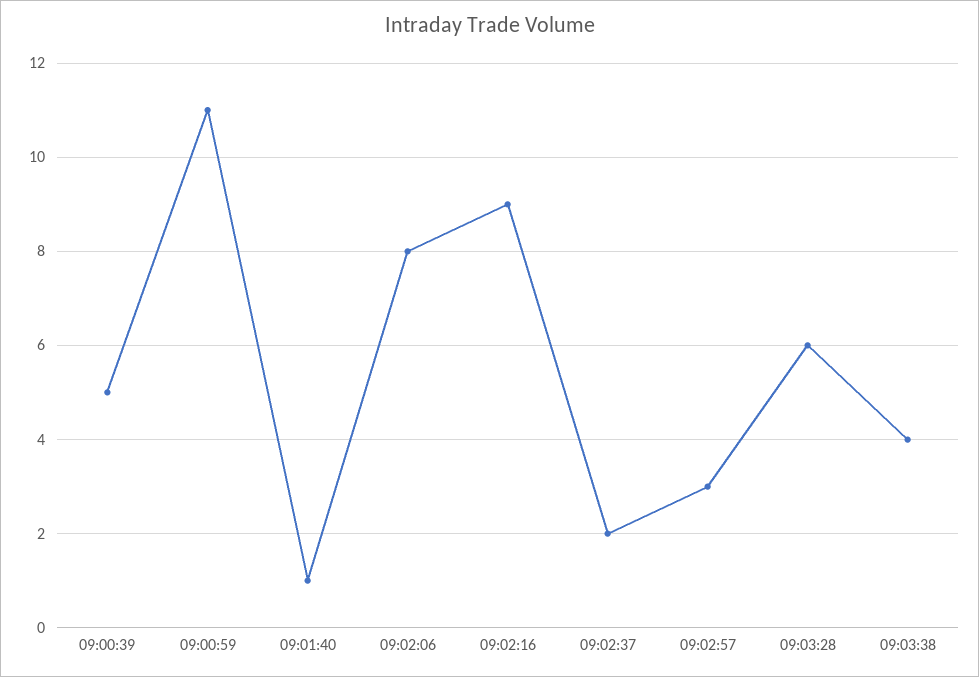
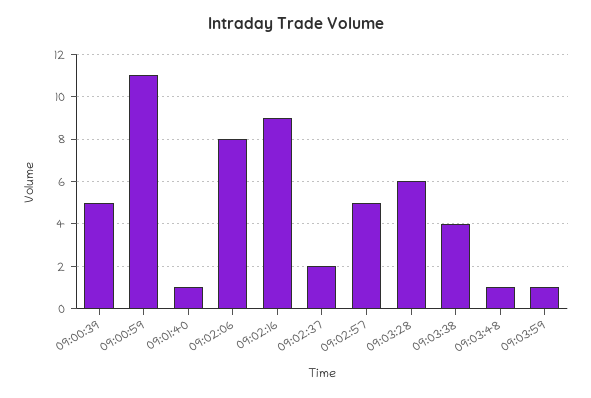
09:02:57: 3 -> 5
09:03:48: none -> 1
09:03:59: none -> 1

